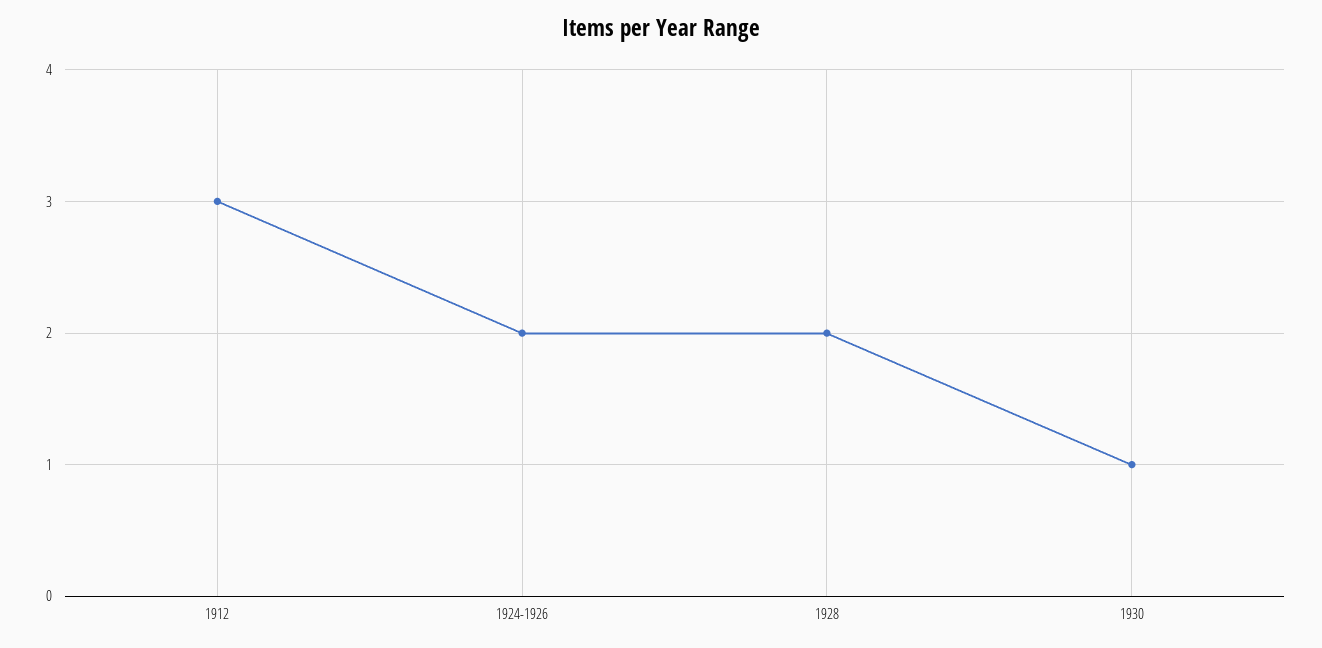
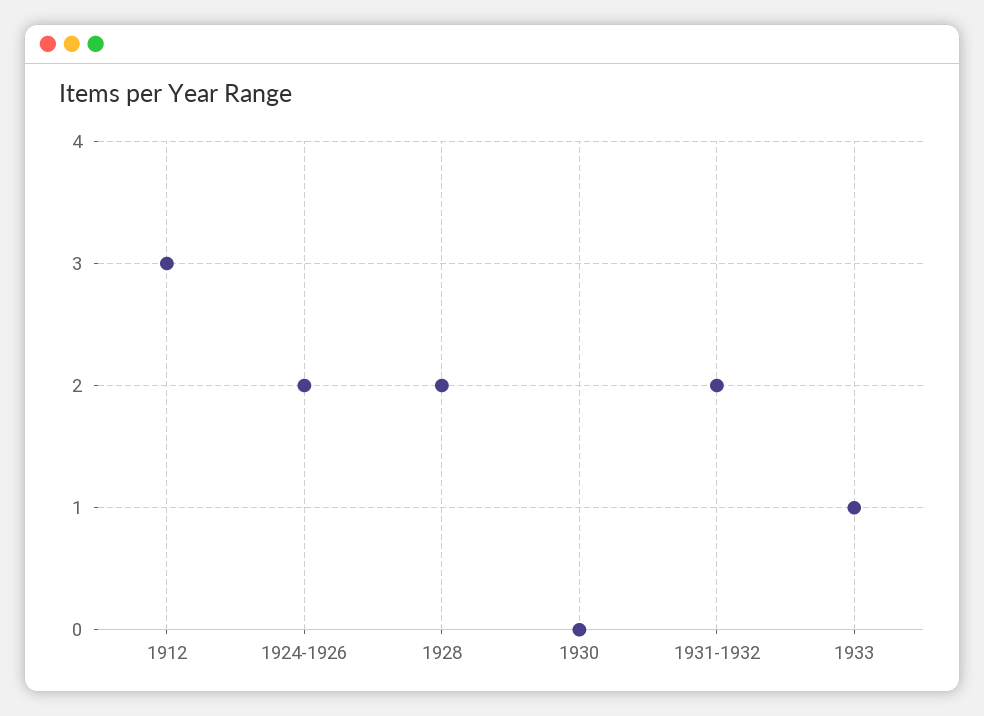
1930: 1 -> 0
1931-1932: none -> 2
1933: none -> 1

